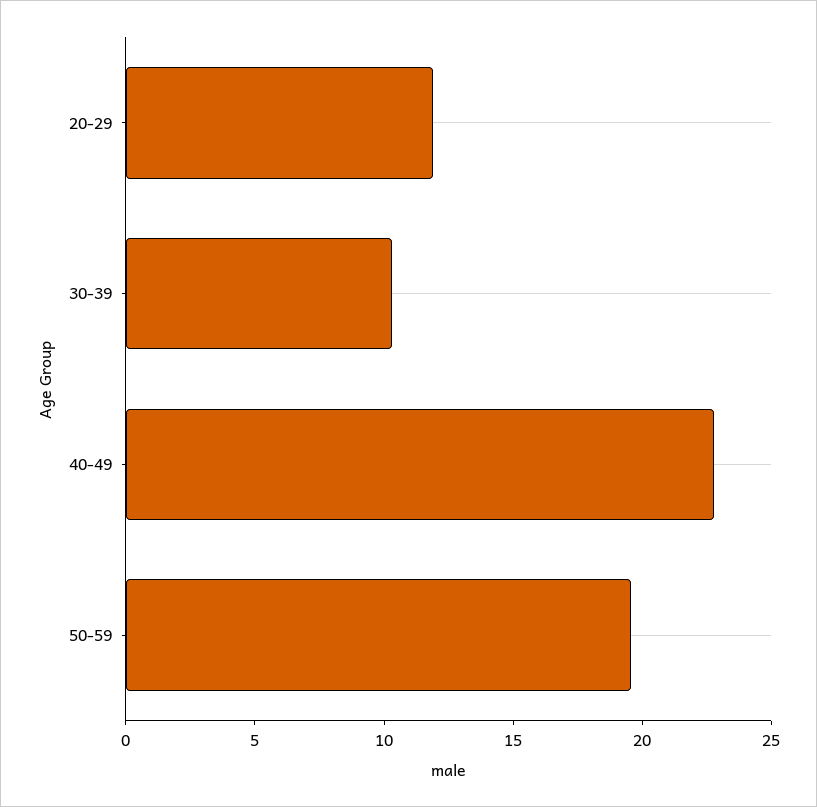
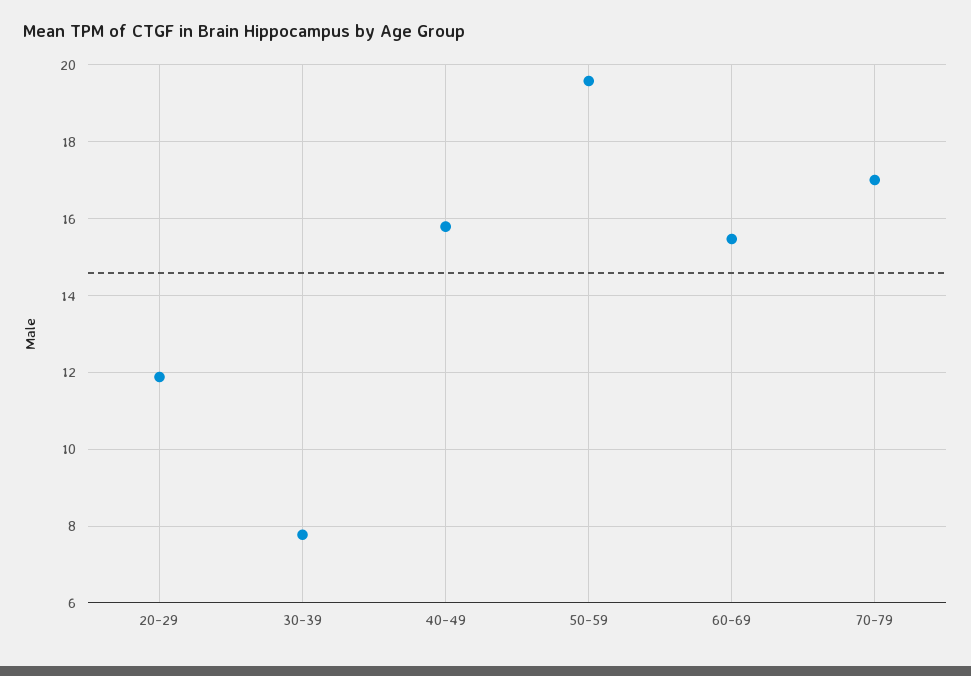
30-39: 10 -> 7.8
40-49: 23 -> 15.8
60-69: none -> 15.4
70-79: none -> 17

